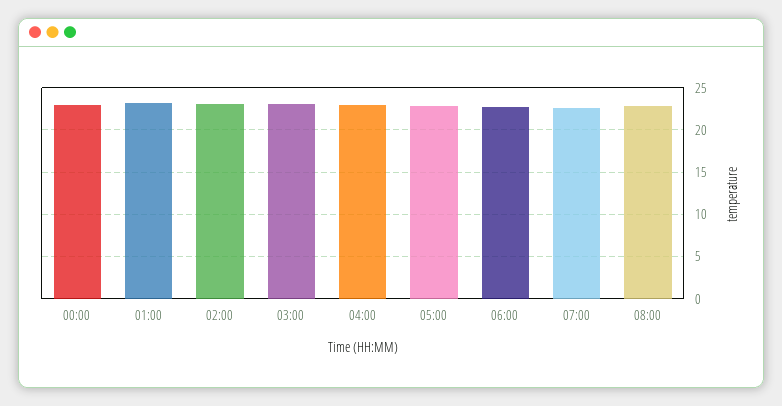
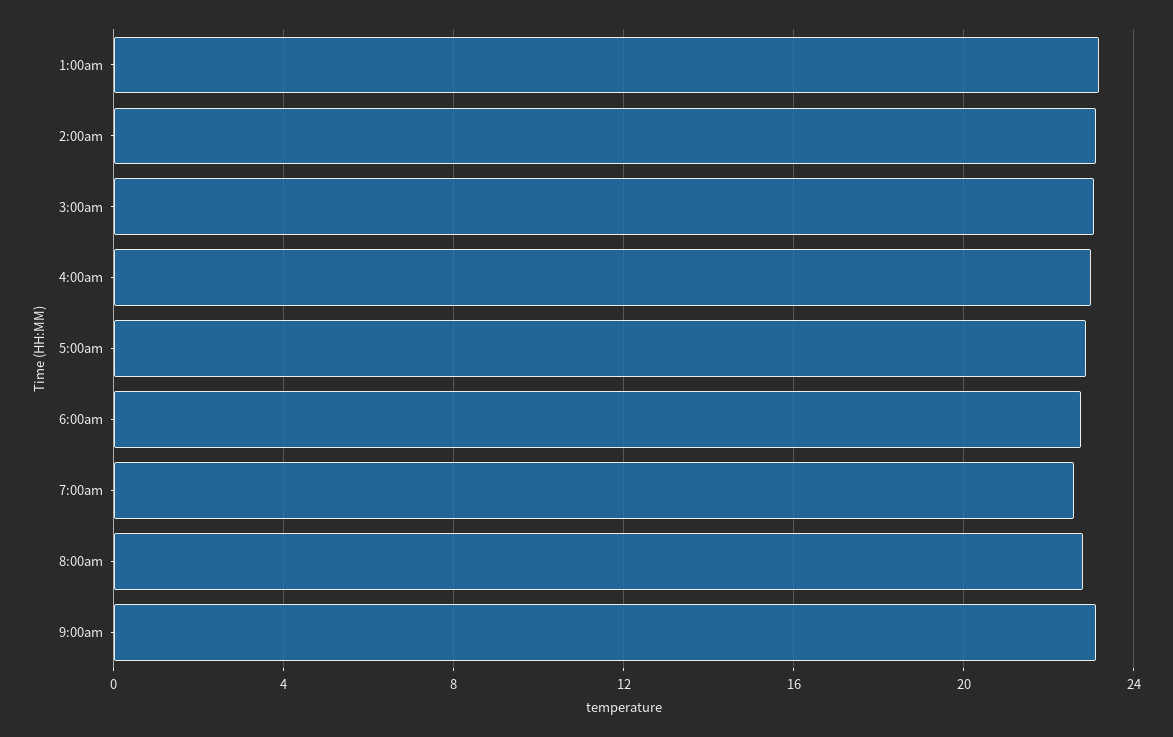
00:00: 23 -> none
9:00am: none -> 23

